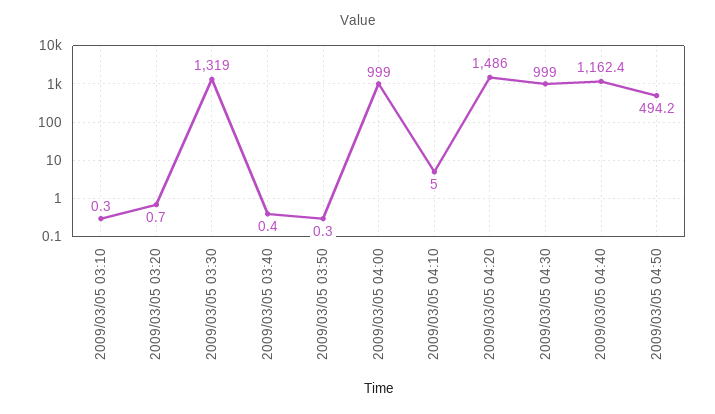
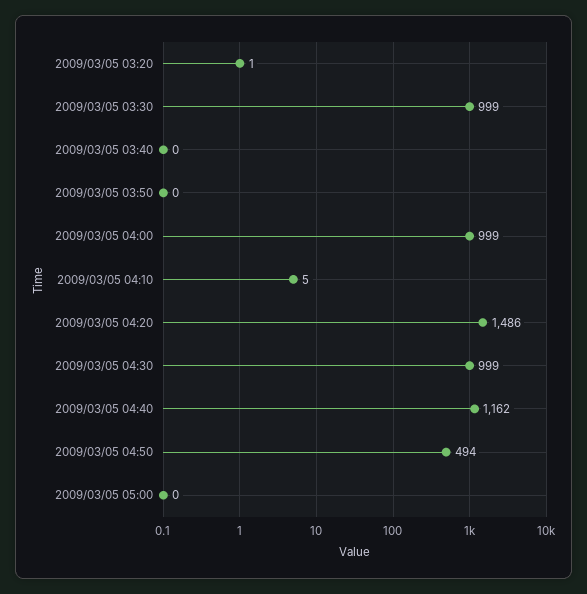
2009/03/05 03:10: 0.3 -> none
2009/03/05 03:30: 1319 -> 999
2009/03/05 05:00: none -> 0

